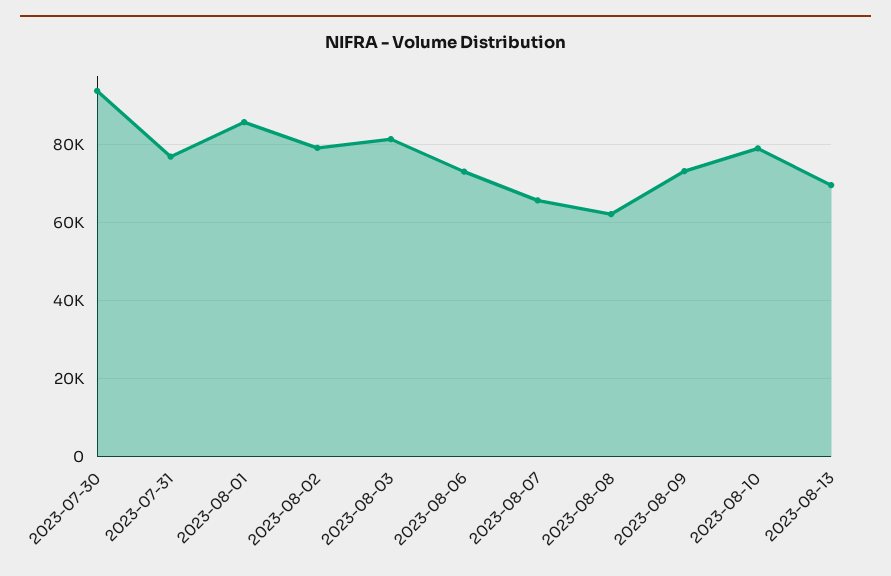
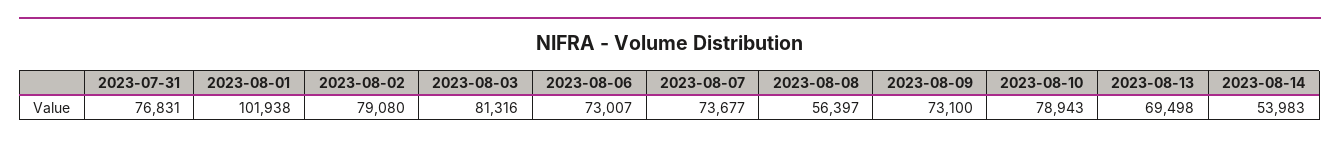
2023-07-30: 94000 -> none
2023-08-01: 86000 -> 101938
2023-08-07: 66000 -> 73677
2023-08-08: 62000 -> 56397
2023-08-14: none -> 53983

